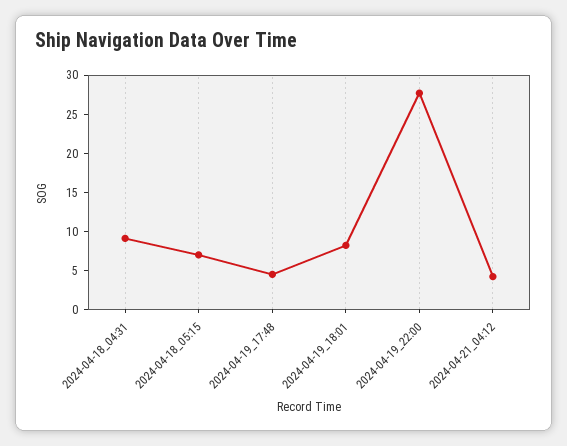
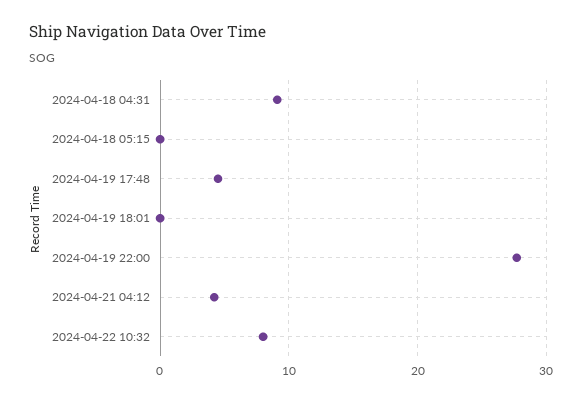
2024-04-18_05:15: 7.5 -> 0
2024-04-19_18:01: 7.5 -> 0
2024-04-22 10:32: none -> 8

